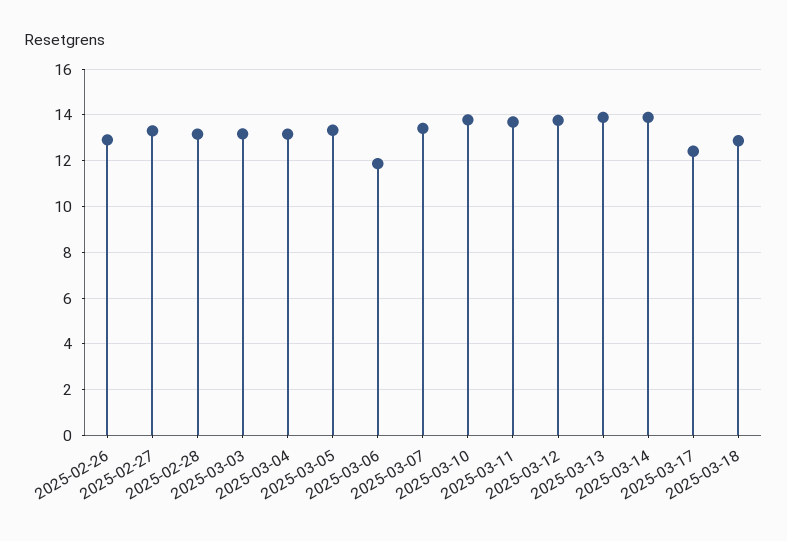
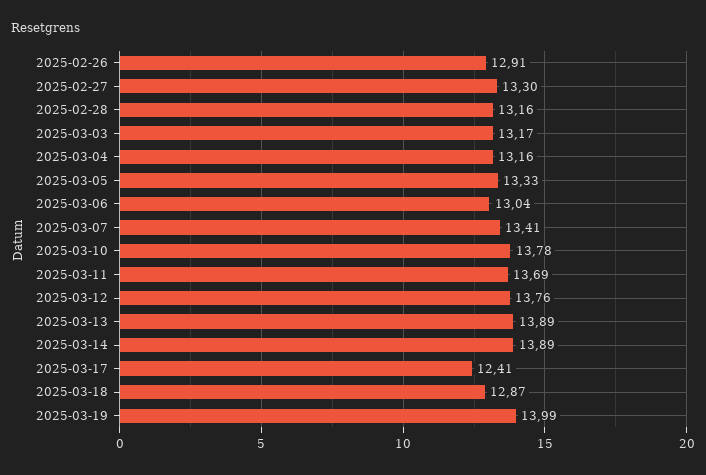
2025-03-06: 12 -> 13.04
2025-03-19: none -> 13.99

